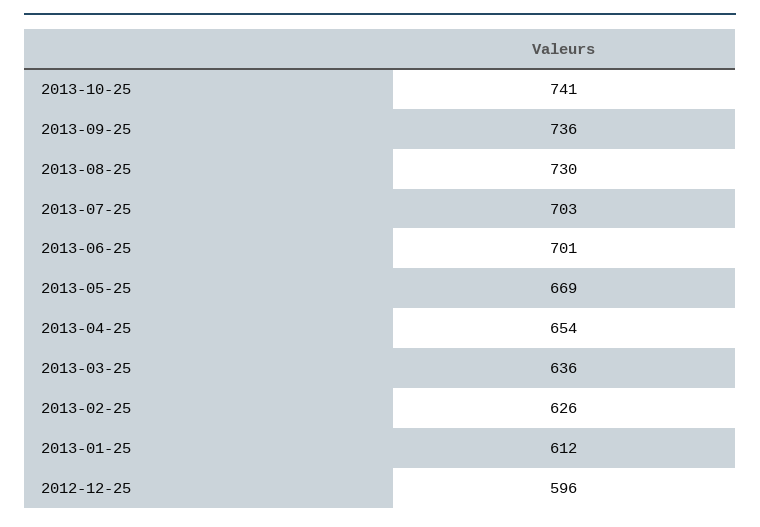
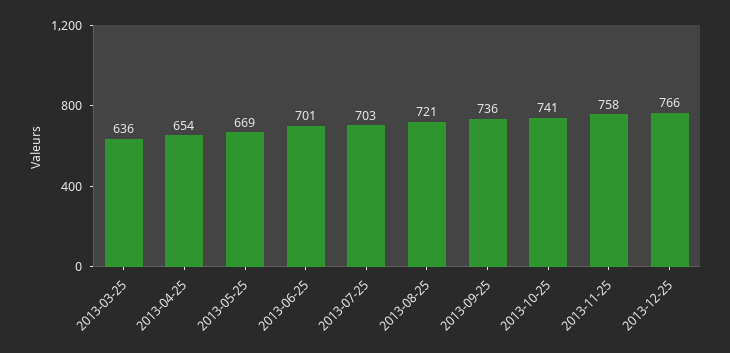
2013-08-25: 730 -> 721
2013-02-25: 626 -> none
2013-01-25: 612 -> none
2012-12-25: 596 -> none
2013-11-25: none -> 758
2013-12-25: none -> 766

